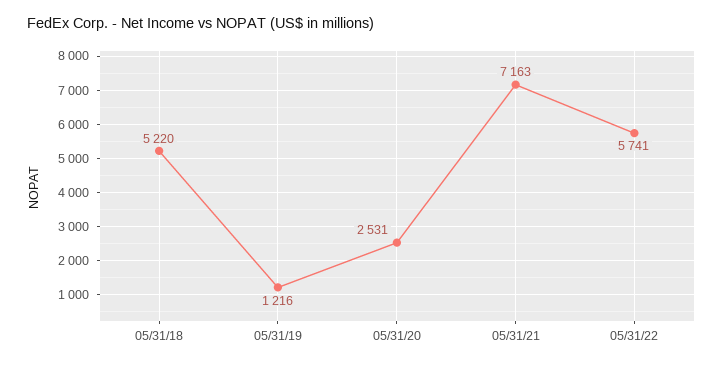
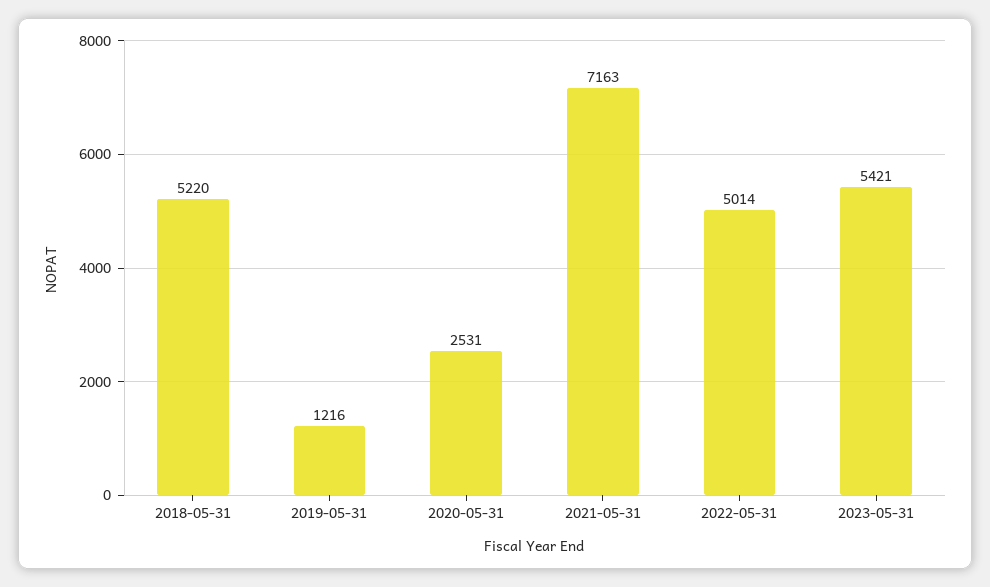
05/31/22: 5741 -> 5014
2023-05-31: none -> 5421

